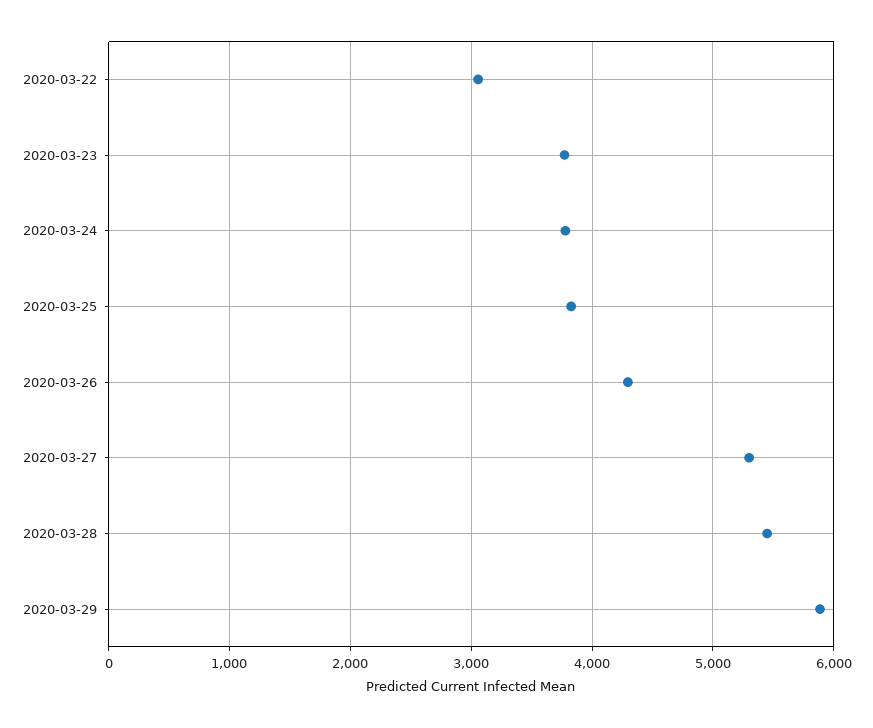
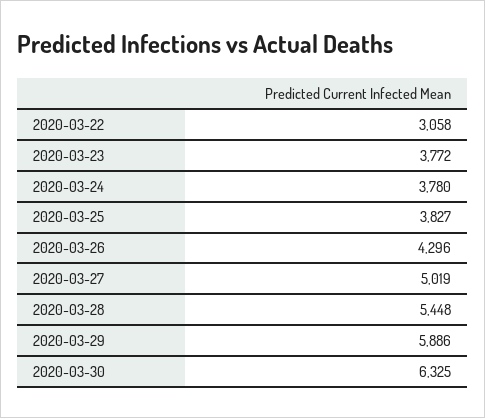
2020-03-27: 5300 -> 5019
2020-03-30: none -> 6325

